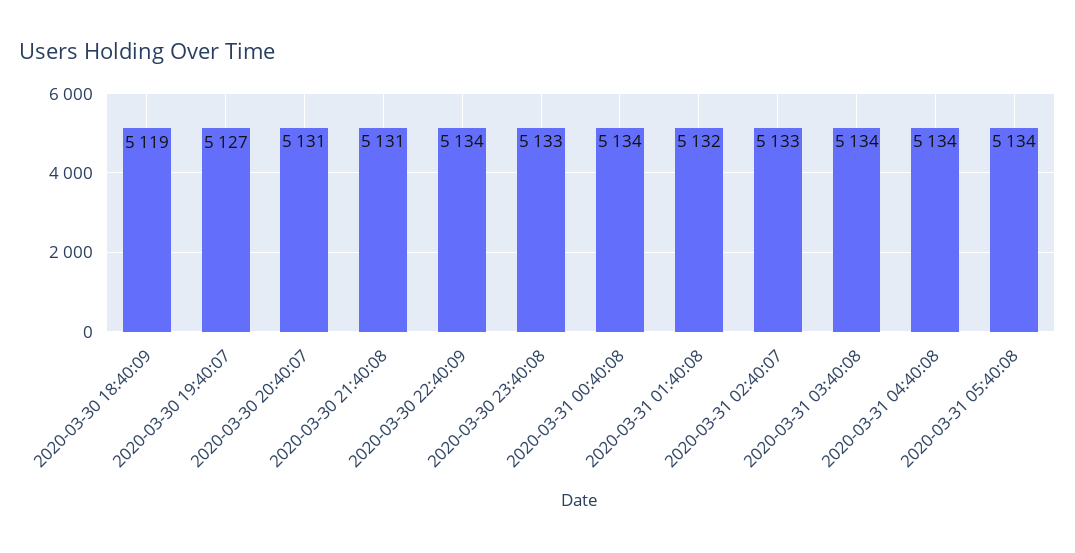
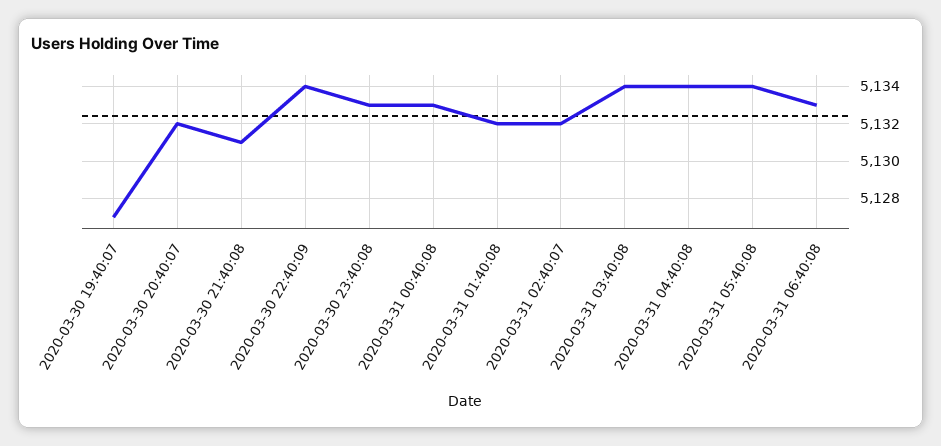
2020-03-30 18:40:09: 5119 -> none
2020-03-30 20:40:07: 5131 -> 5132
2020-03-31 00:40:08: 5134 -> 5133
2020-03-31 02:40:07: 5133 -> 5132
2020-03-31 06:40:08: none -> 5133

